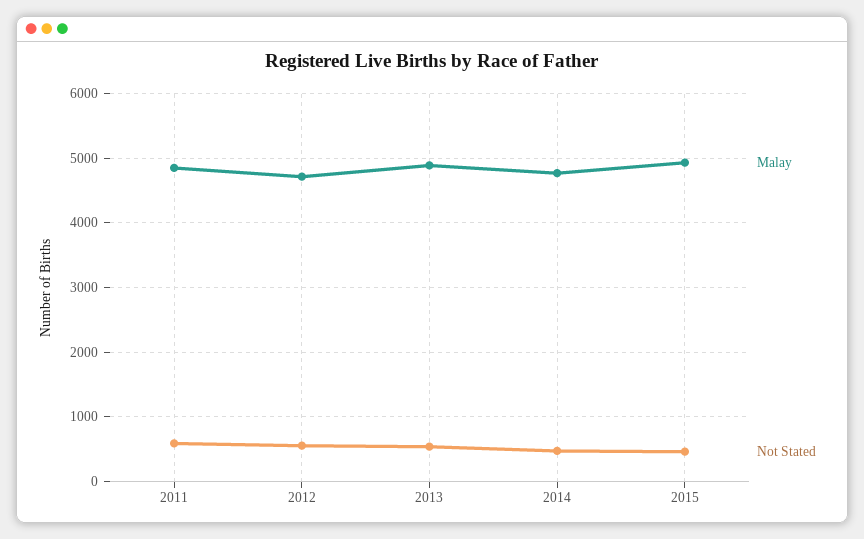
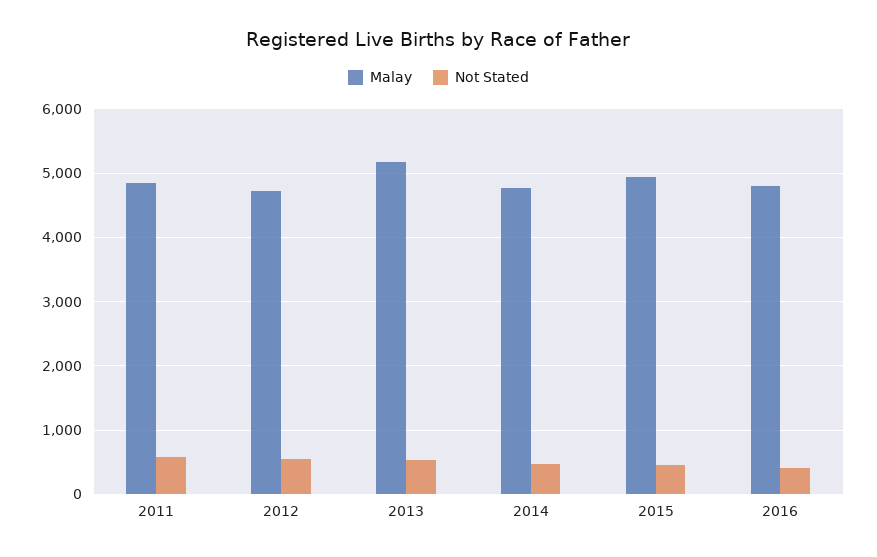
Malay, 2013: 4900 -> 5200
Malay, 2016: none -> 4800
Not Stated, 2016: none -> 400

